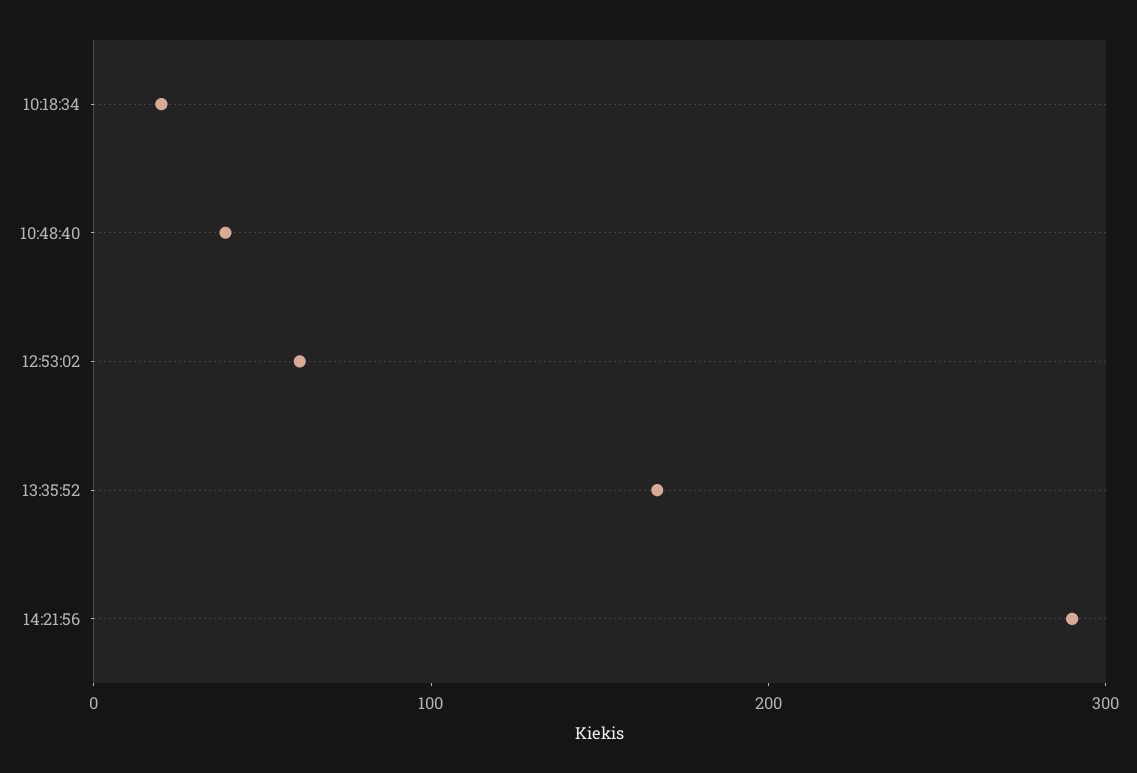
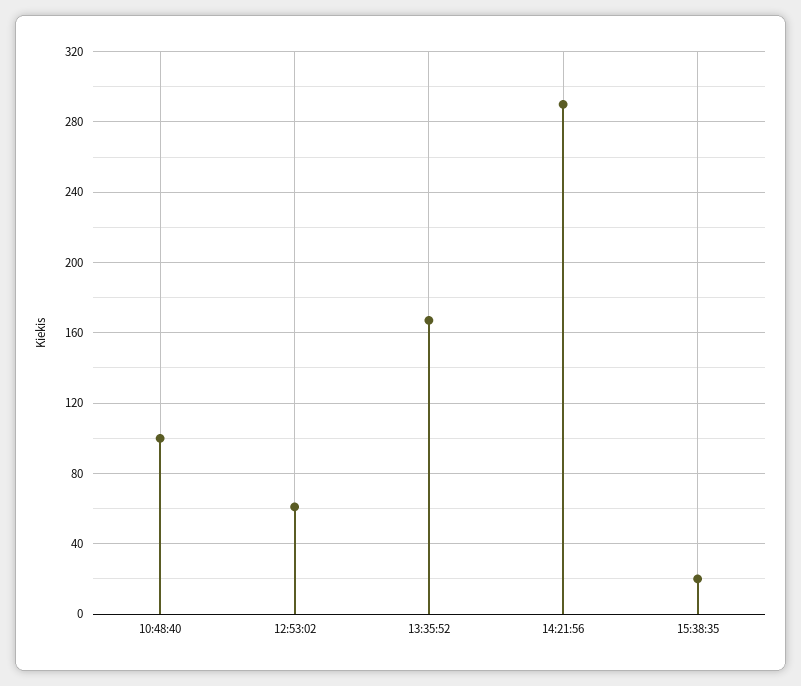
10:18:34: 20 -> none
10:48:40: 40 -> 100
15:38:35: none -> 20

